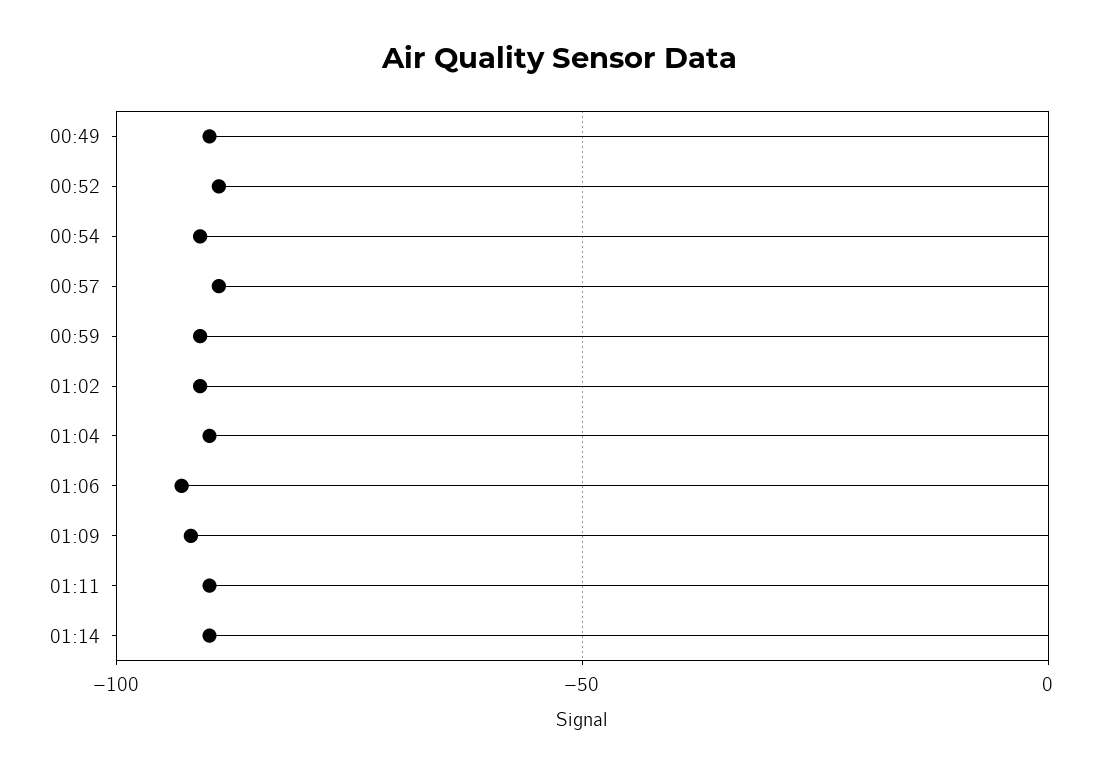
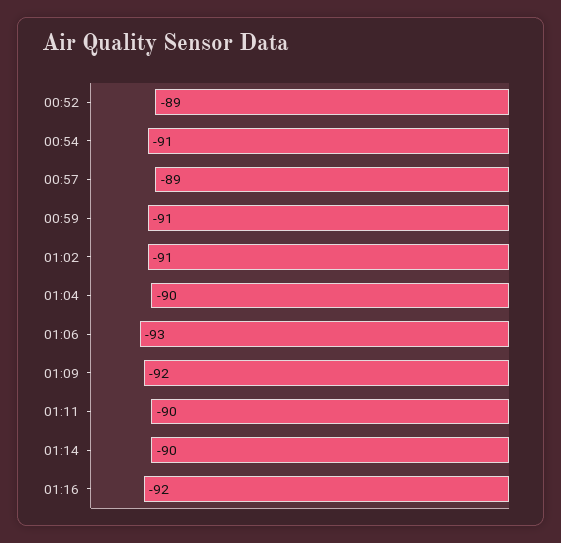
00:49: -90 -> none
01:16: none -> -92

